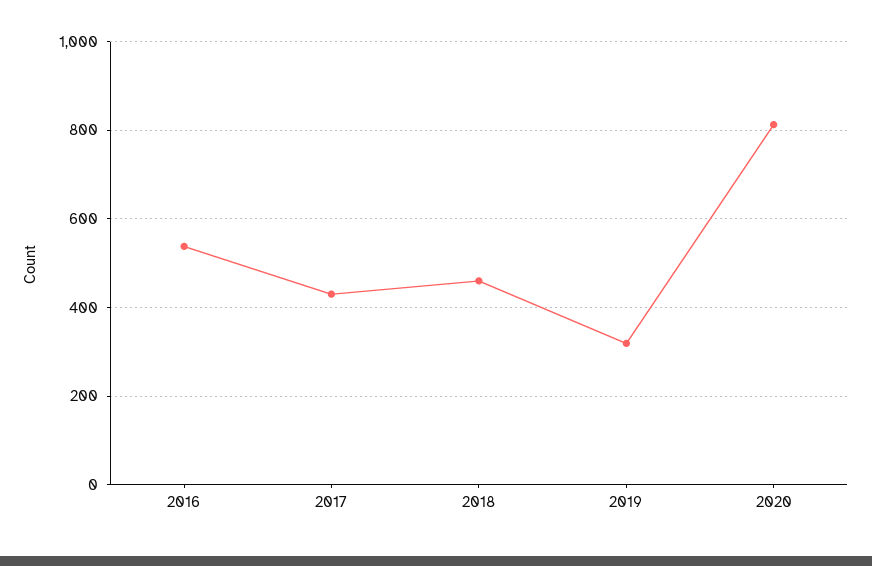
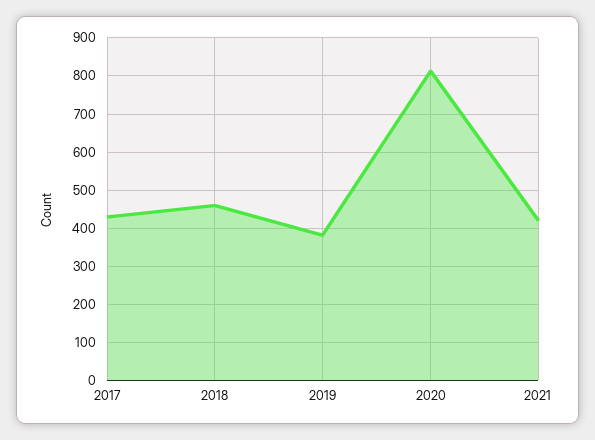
2016: 540 -> none
2019: 320 -> 380
2021: none -> 420

